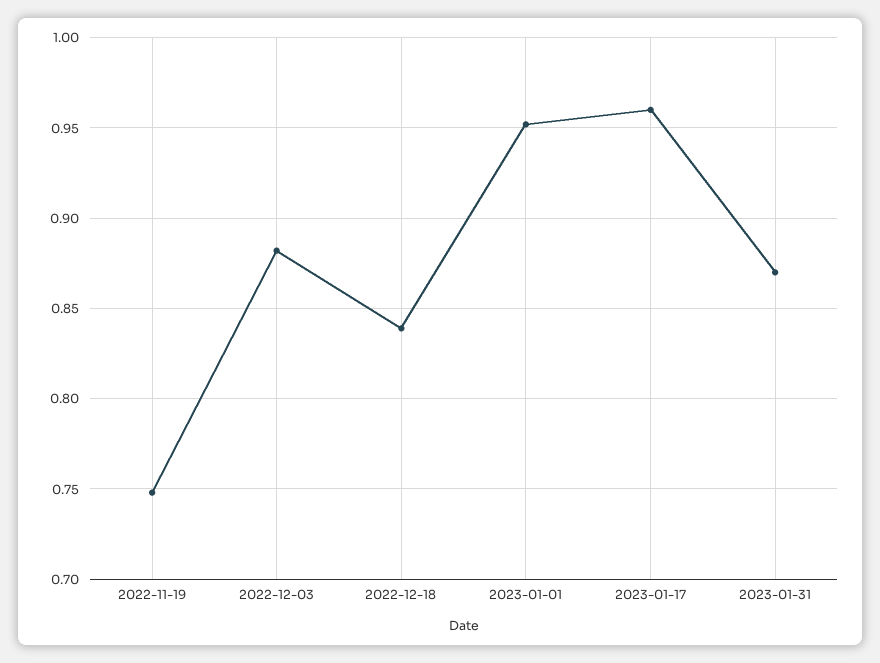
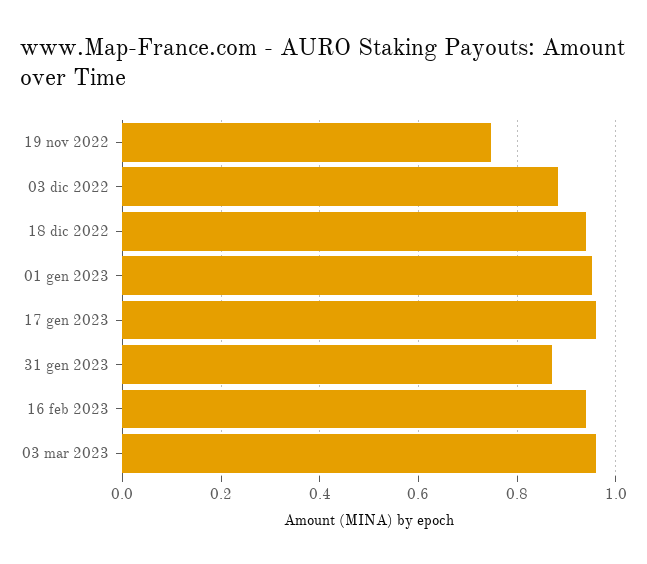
2022-12-18: 0.84 -> 0.94
16 feb 2023: none -> 0.94
03 mar 2023: none -> 0.96

